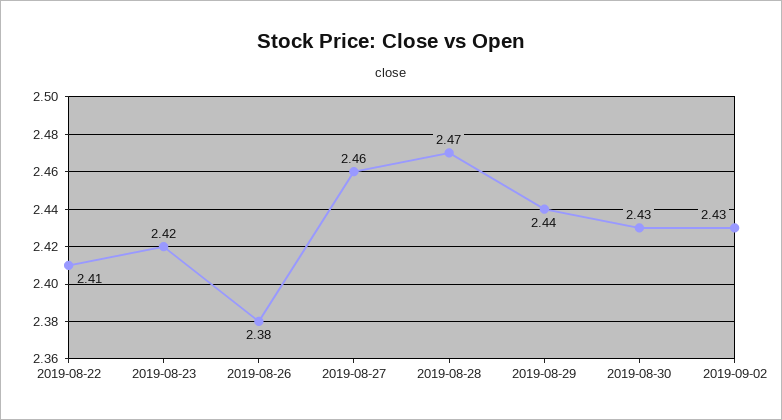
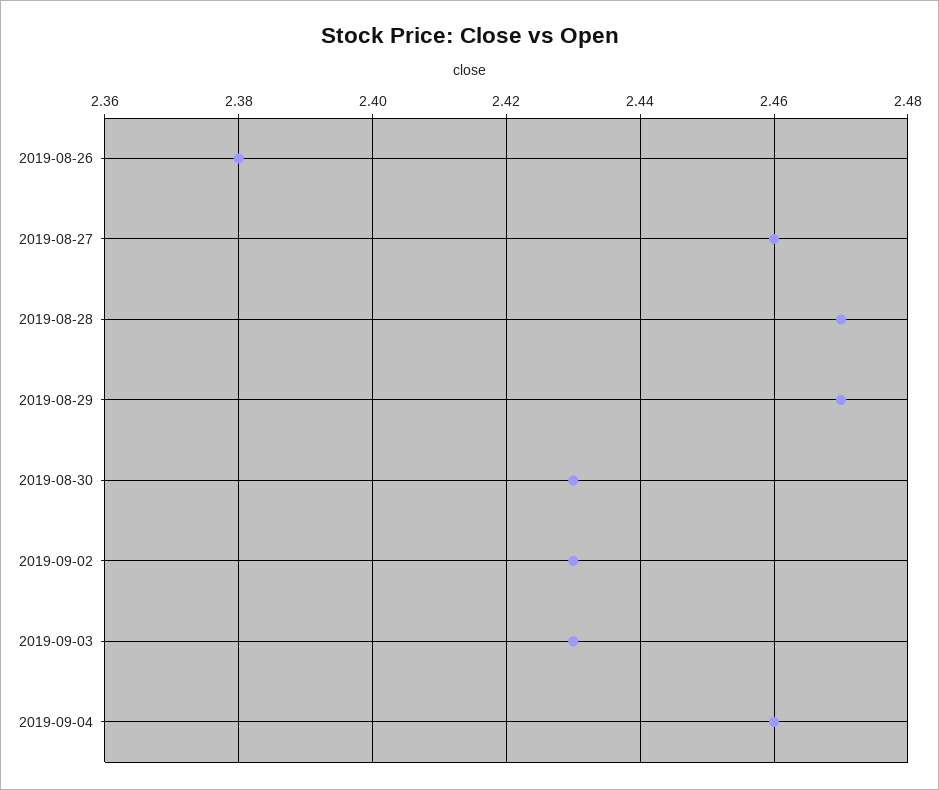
2019-08-22: 2.41 -> none
2019-08-23: 2.42 -> none
2019-08-29: 2.44 -> 2.47
2019-09-03: none -> 2.43
2019-09-04: none -> 2.46

